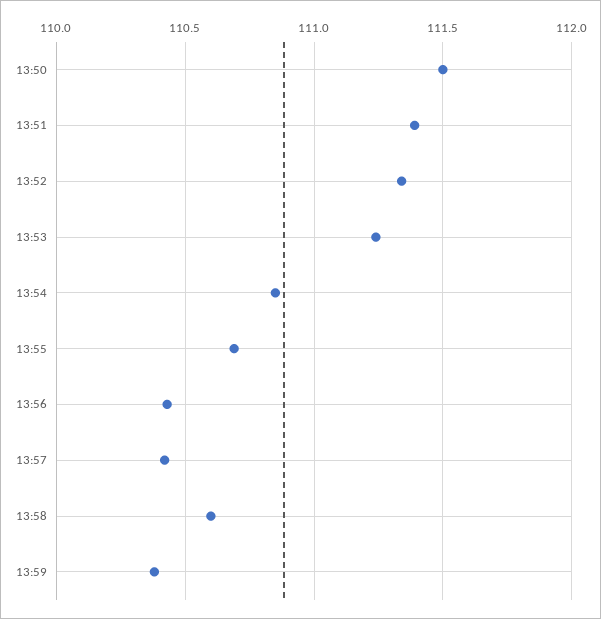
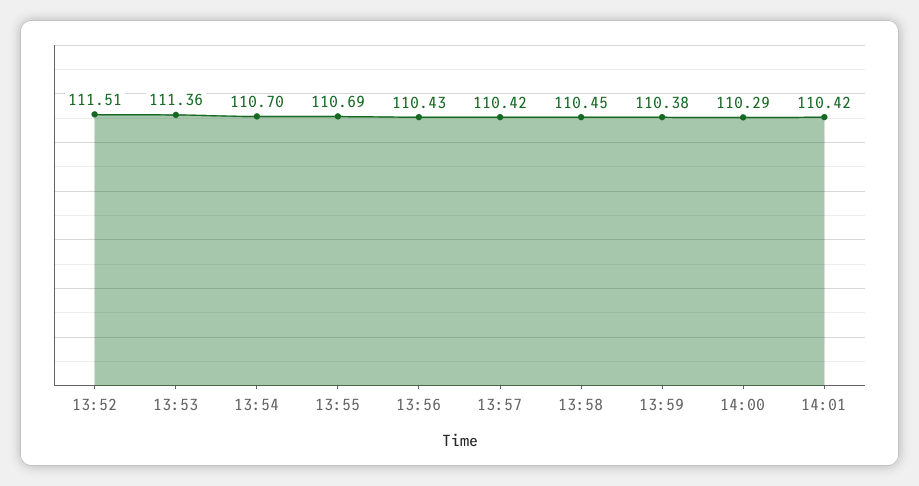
13:50: 111.5 -> none
13:51: 111.4 -> none
13:52: 111.35 -> 111.51
13:53: 111.25 -> 111.36
13:54: 110.85 -> 110.7
13:58: 110.6 -> 110.45
14:00: none -> 110.29
14:01: none -> 110.42

